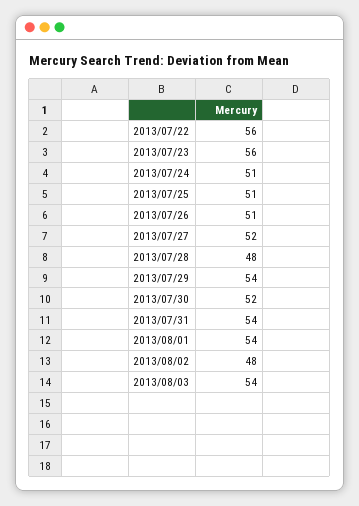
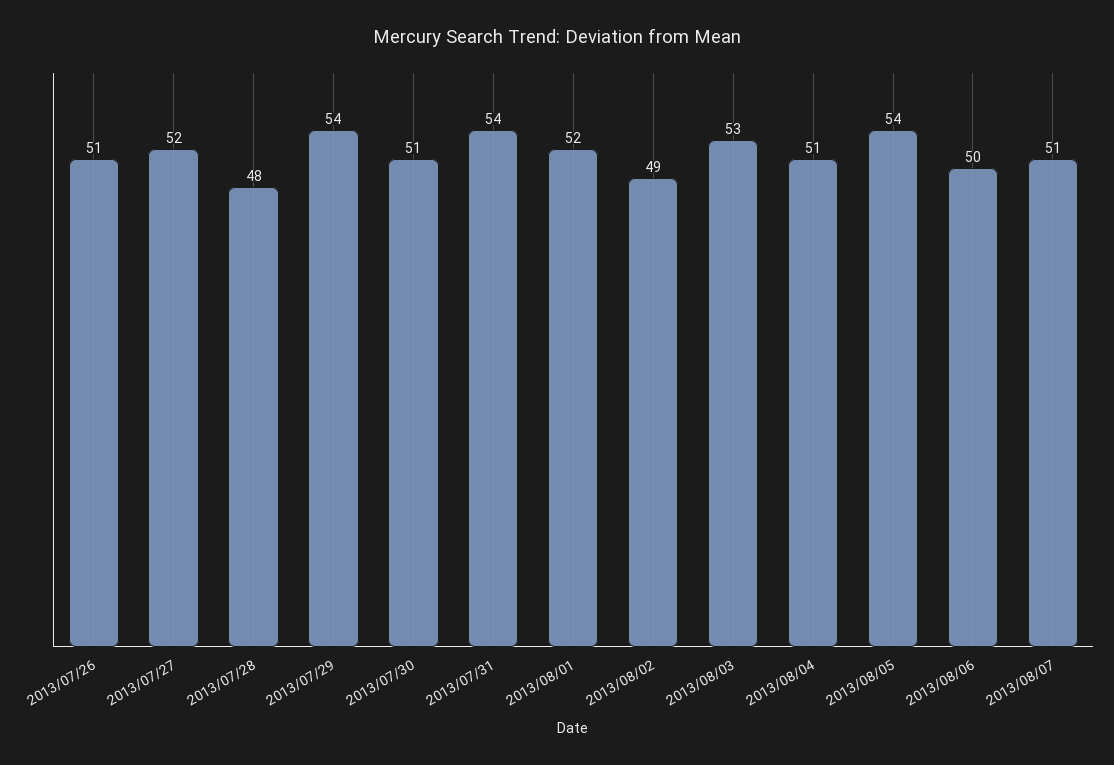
2013/07/22: 56 -> none
2013/07/23: 56 -> none
2013/07/24: 51 -> none
2013/07/25: 51 -> none
2013/07/30: 52 -> 51
2013/08/01: 54 -> 52
2013/08/02: 48 -> 49
2013/08/03: 54 -> 53
2013/08/04: none -> 51
2013/08/05: none -> 54
2013/08/06: none -> 50
2013/08/07: none -> 51

